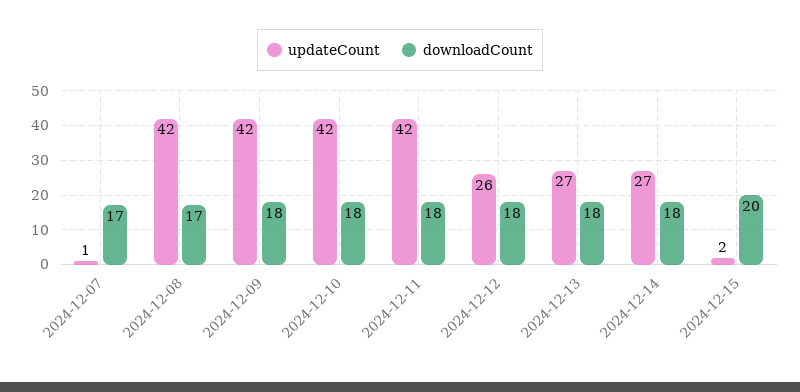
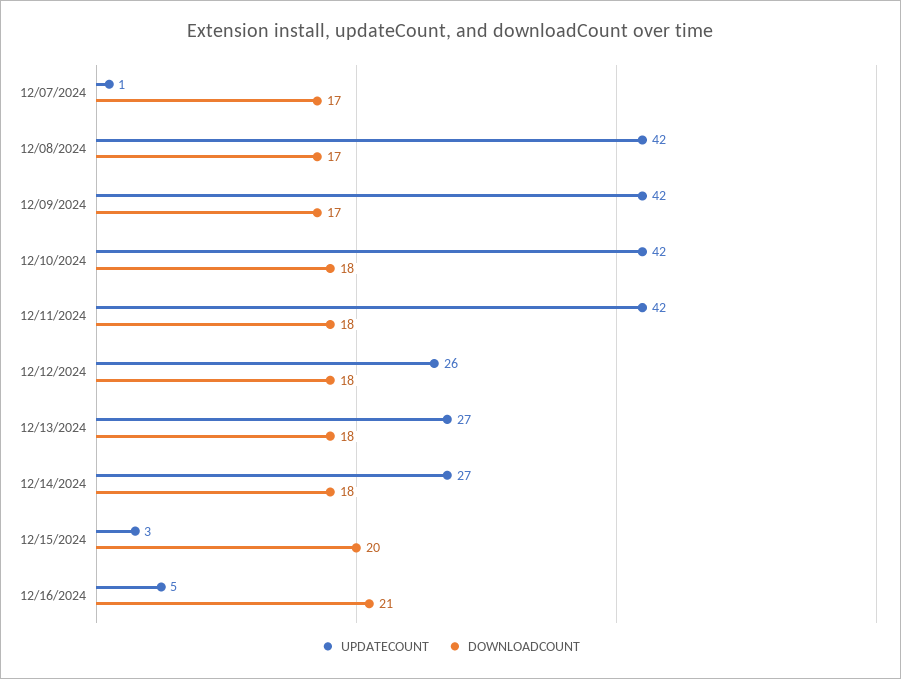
downloadCount, 2024-12-09: 18 -> 17
updateCount, 2024-12-15: 2 -> 3
updateCount, 12/16/2024: none -> 5
downloadCount, 12/16/2024: none -> 21

